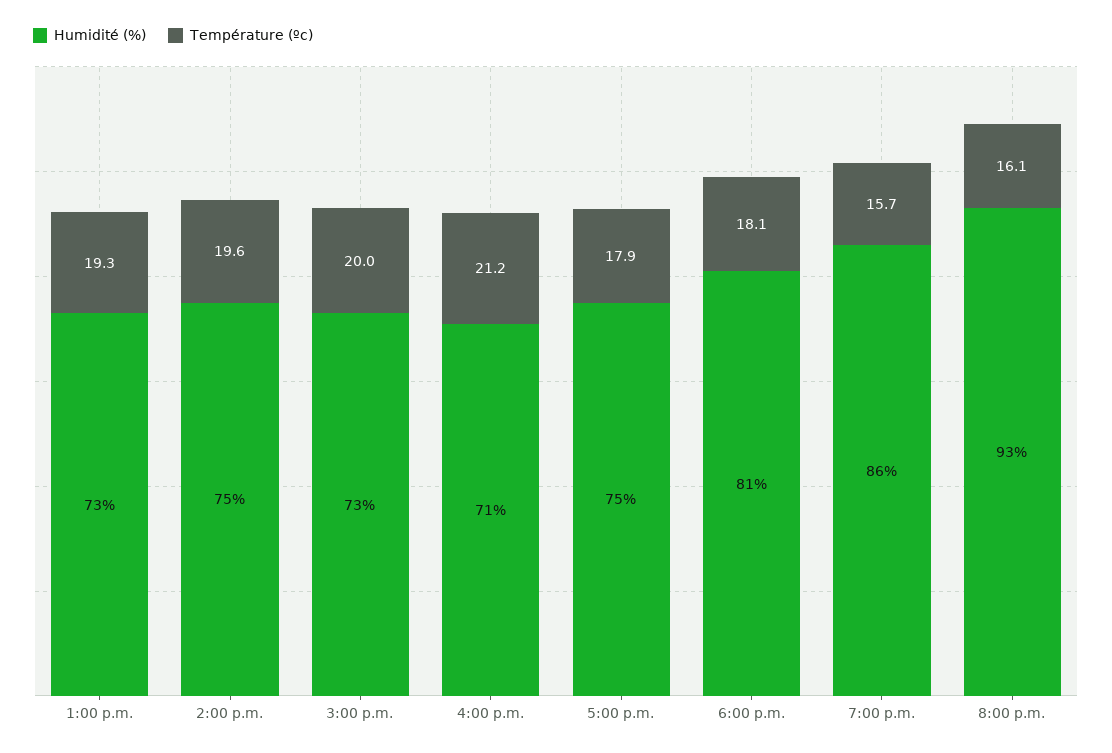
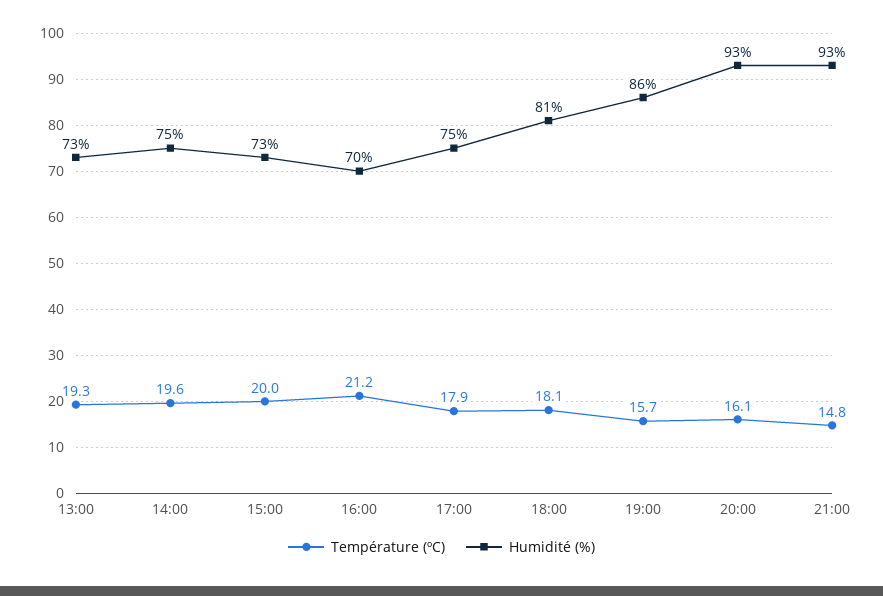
Humidité (%), 4:00 p.m.: 71 -> 70
Température (ºc), 21:00: none -> 14.8
Humidité (%), 21:00: none -> 93

